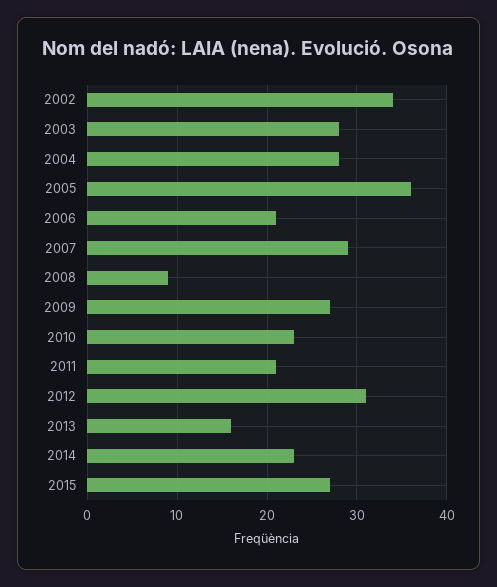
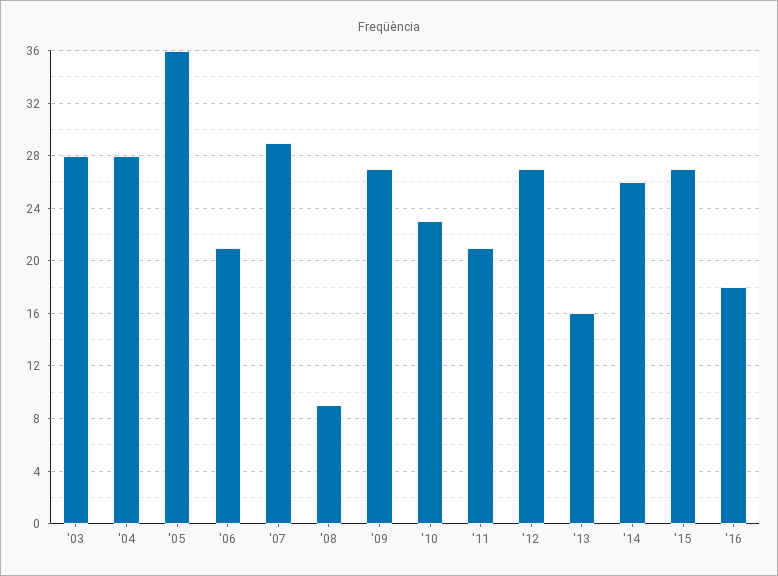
2002: 34 -> none
2012: 31 -> 27
2014: 23 -> 26
'16: none -> 18

